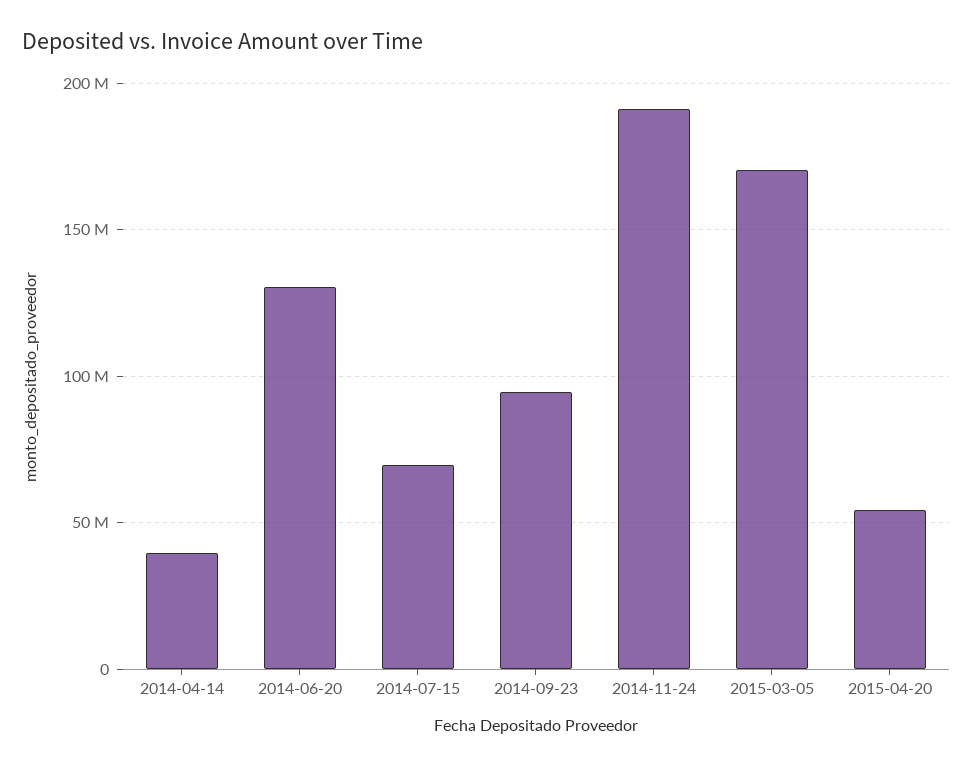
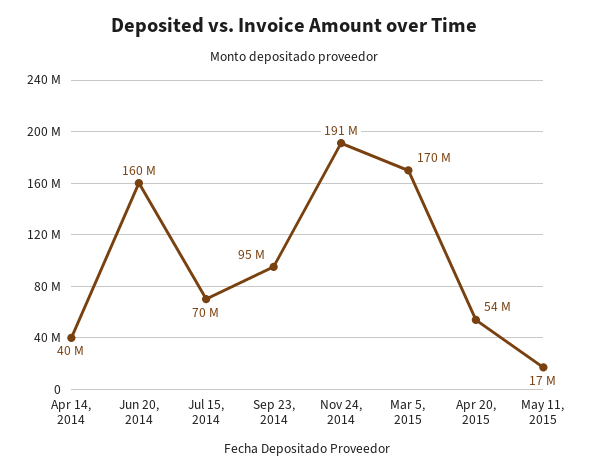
2014-06-20: 130000000 -> 160000000
May 11, 2015: none -> 17000000

